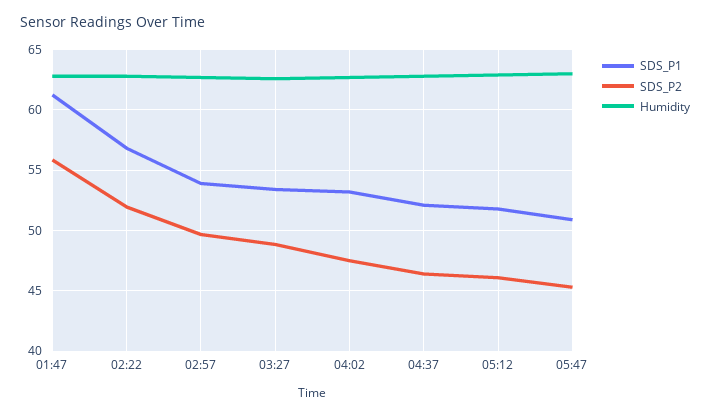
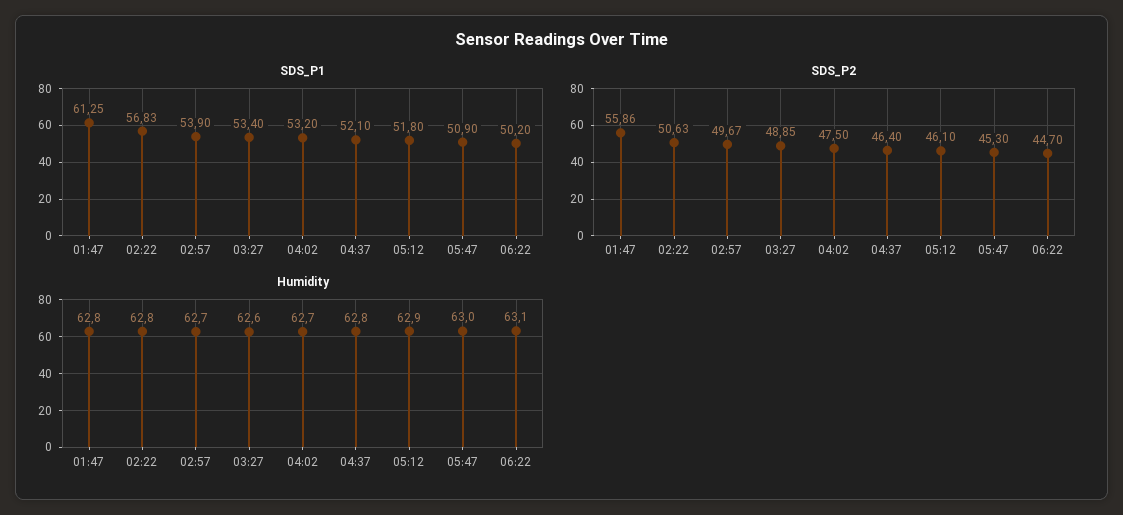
SDS_P2, 02:22: 52 -> 50.63
SDS_P1, 06:22: none -> 50.2
SDS_P2, 06:22: none -> 44.7
Humidity, 06:22: none -> 63.1

